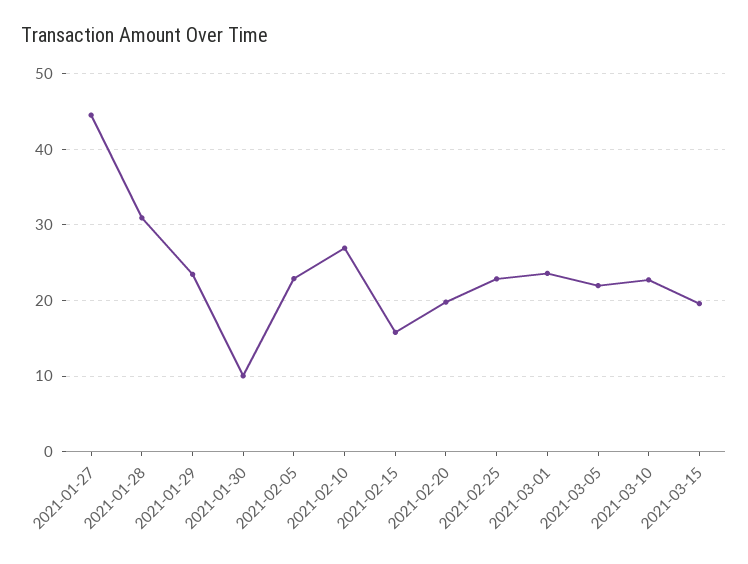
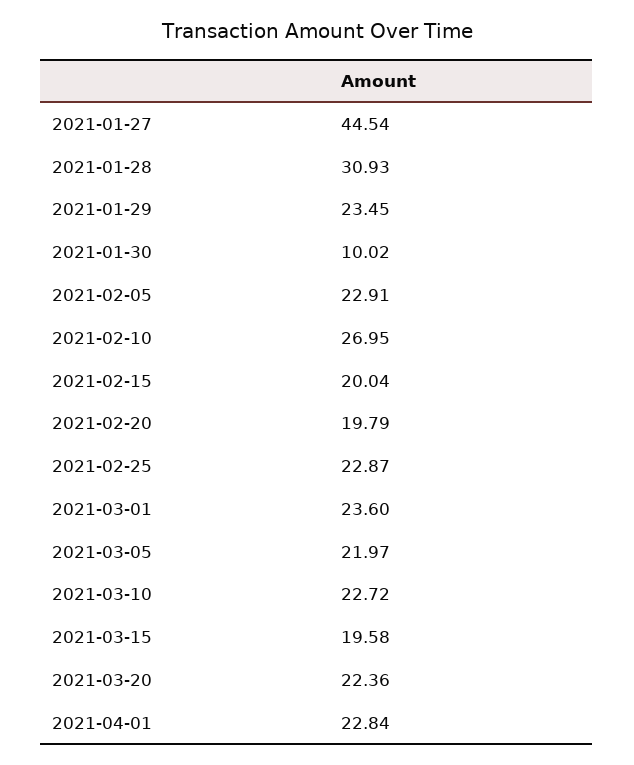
2021-02-15: 16 -> 20.04
2021-03-20: none -> 22.36
2021-04-01: none -> 22.84

